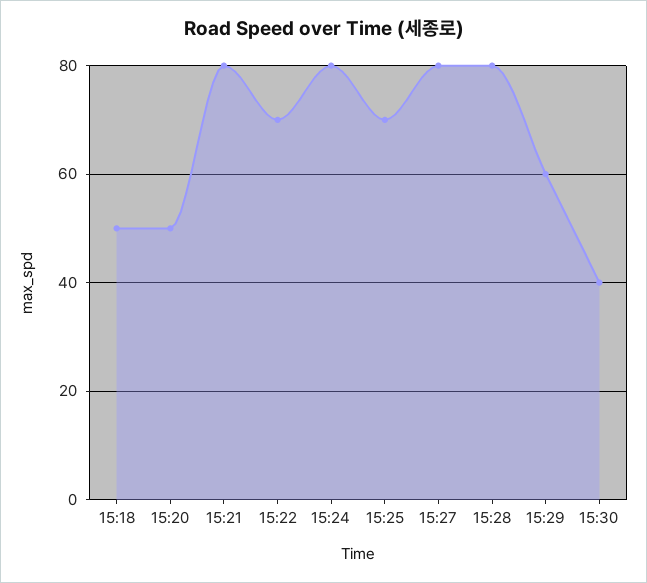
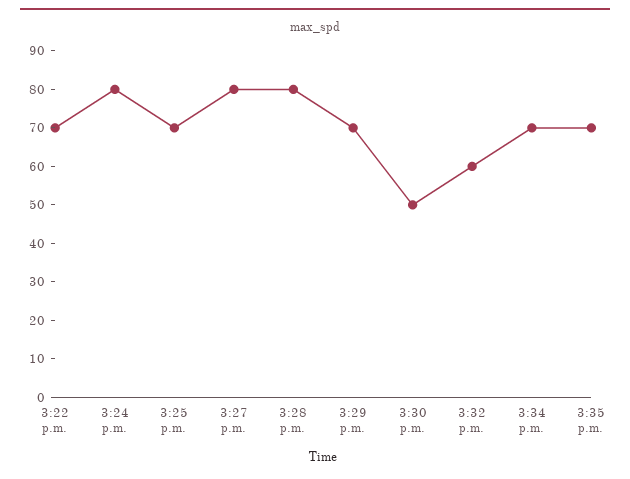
15:18: 50 -> none
15:20: 50 -> none
15:21: 80 -> none
15:29: 60 -> 70
15:30: 40 -> 50
3:32 p.m.: none -> 60
3:34 p.m.: none -> 70
3:35 p.m.: none -> 70

